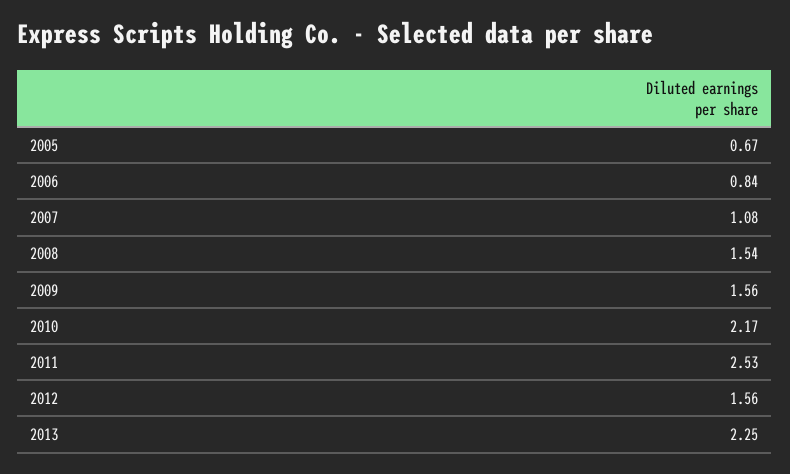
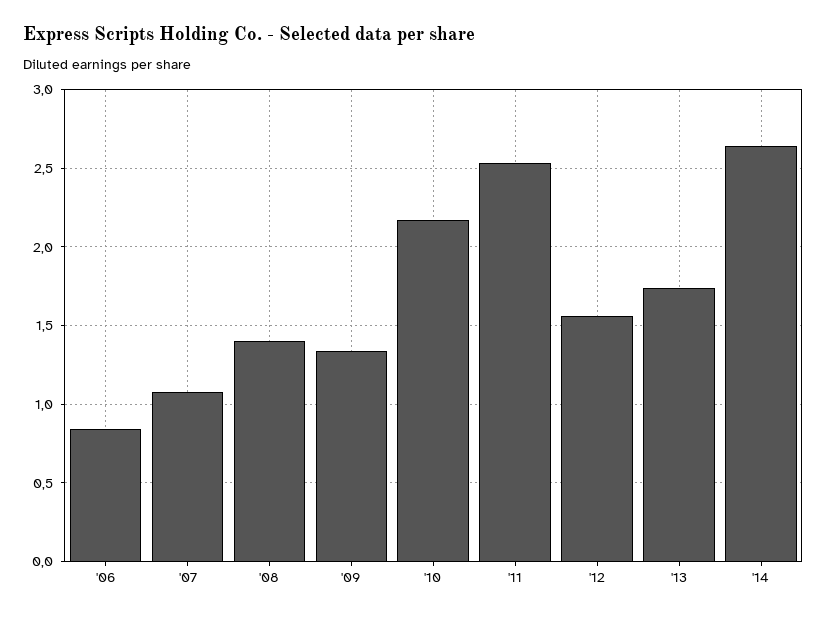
2005: 0.67 -> none
2008: 1.54 -> 1.4
2009: 1.56 -> 1.35
2013: 2.25 -> 1.75
'14: none -> 2.65

